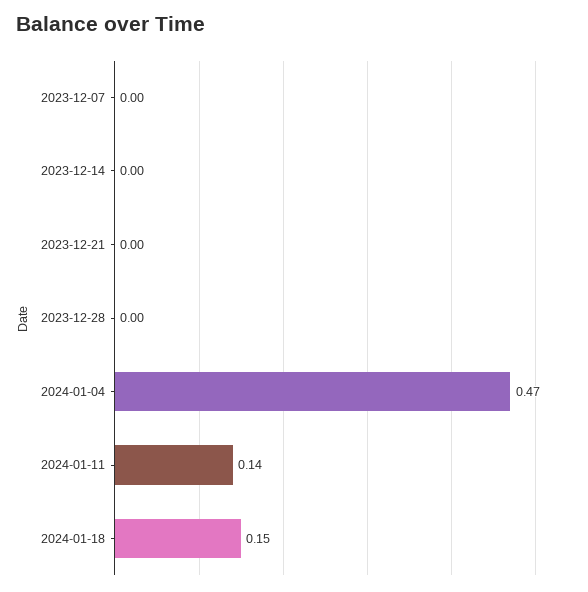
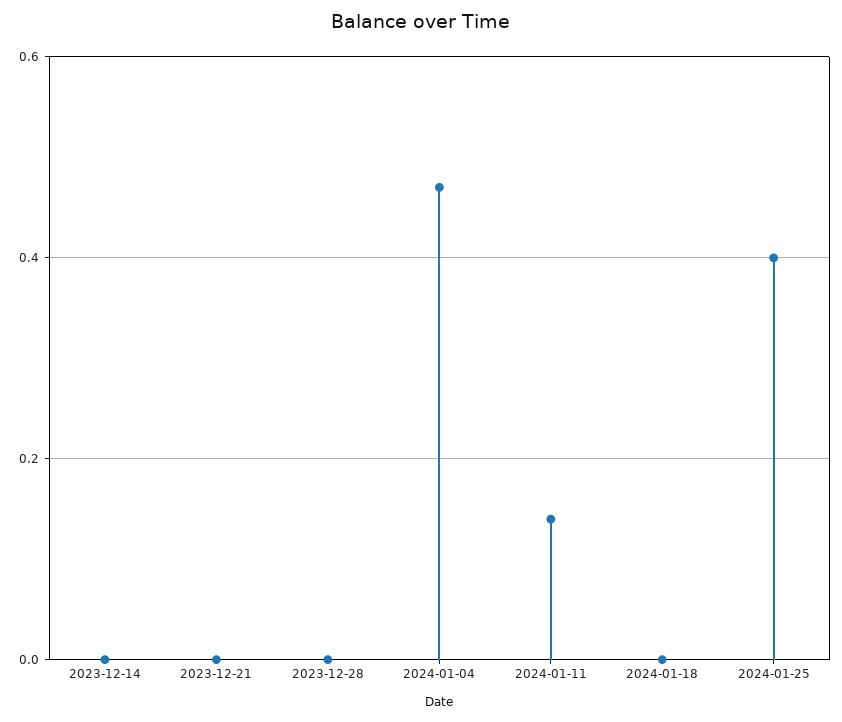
2023-12-07: 0 -> none
2024-01-18: 0.15 -> 0
2024-01-25: none -> 0.4

